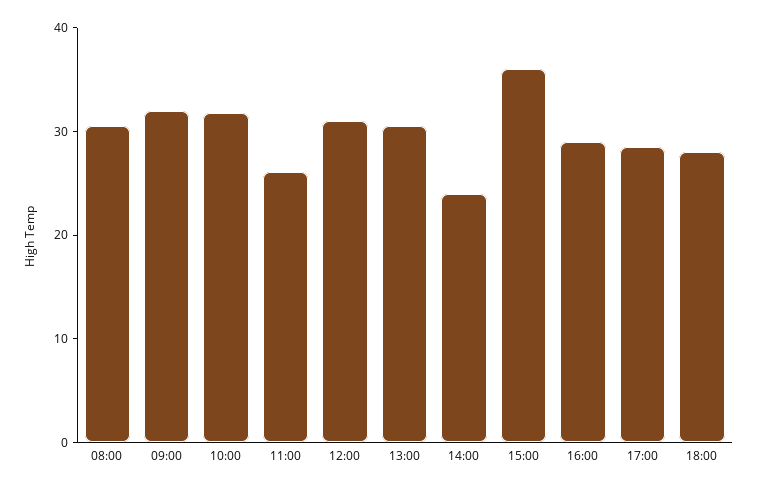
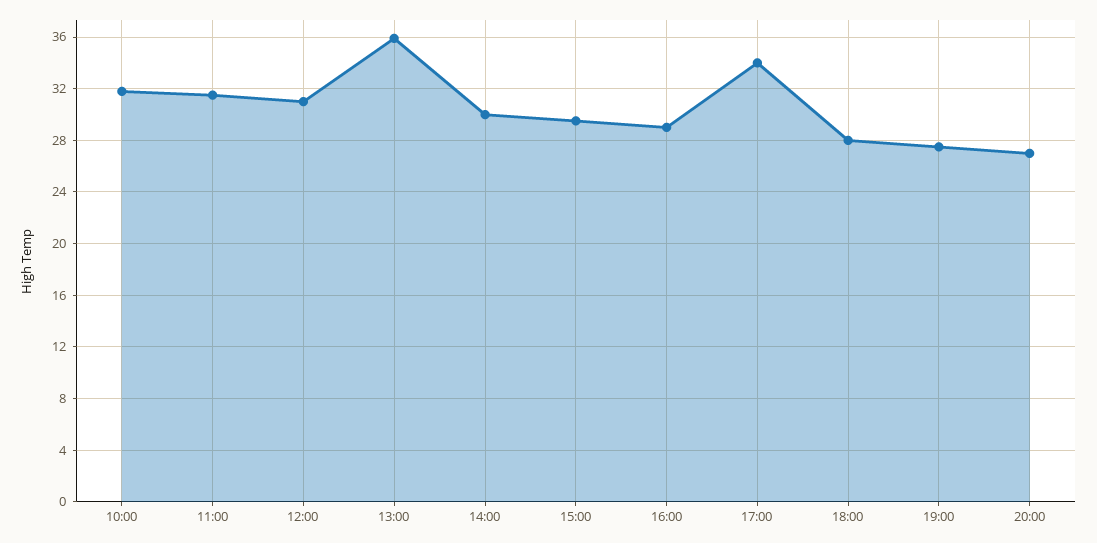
08:00: 30 -> none
09:00: 32 -> none
11:00: 26 -> 31.5
13:00: 30 -> 36
14:00: 24 -> 30
15:00: 36 -> 29.5
17:00: 28 -> 34
19:00: none -> 27.5
20:00: none -> 27

